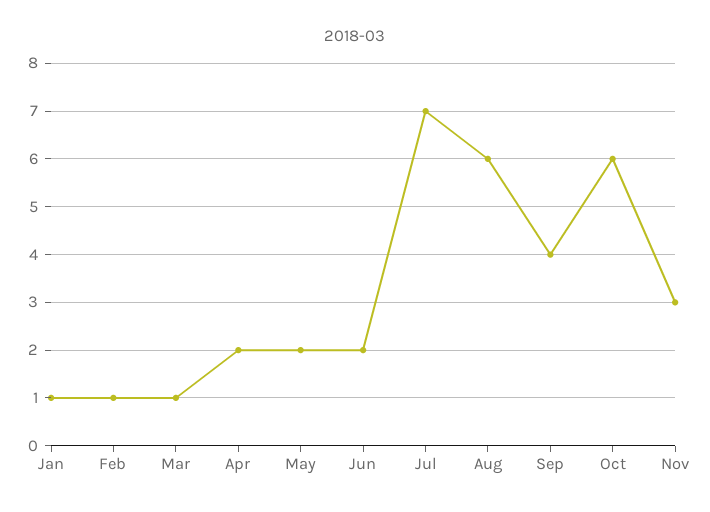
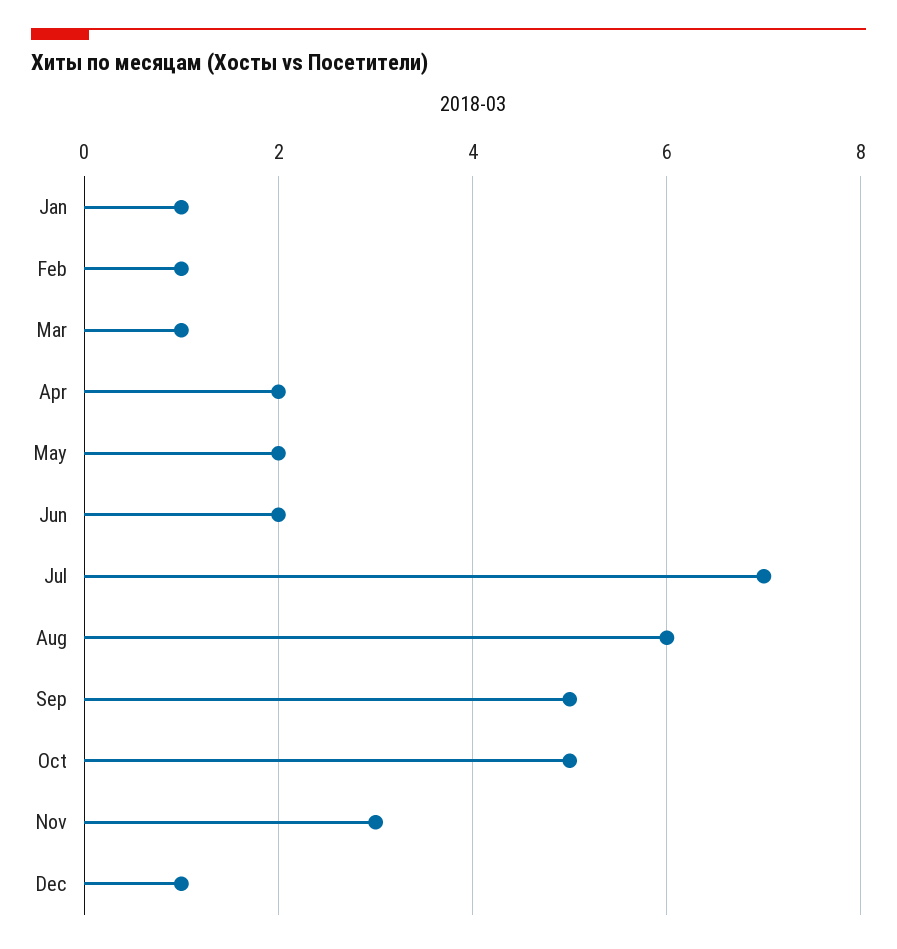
Sep: 4 -> 5
Oct: 6 -> 5
Dec: none -> 1

